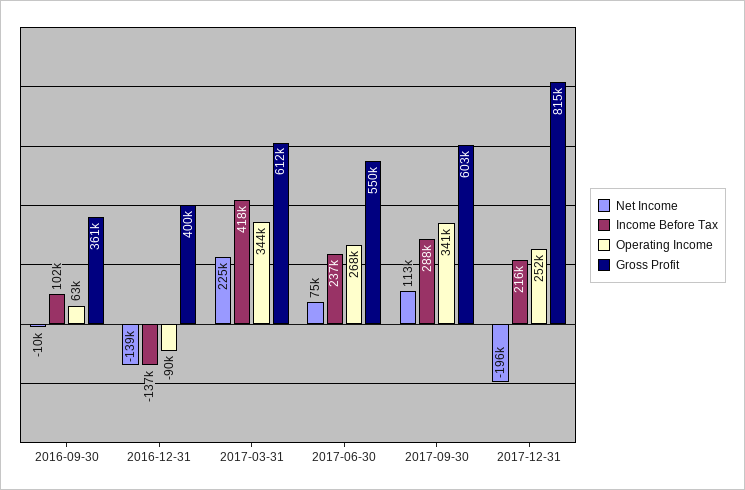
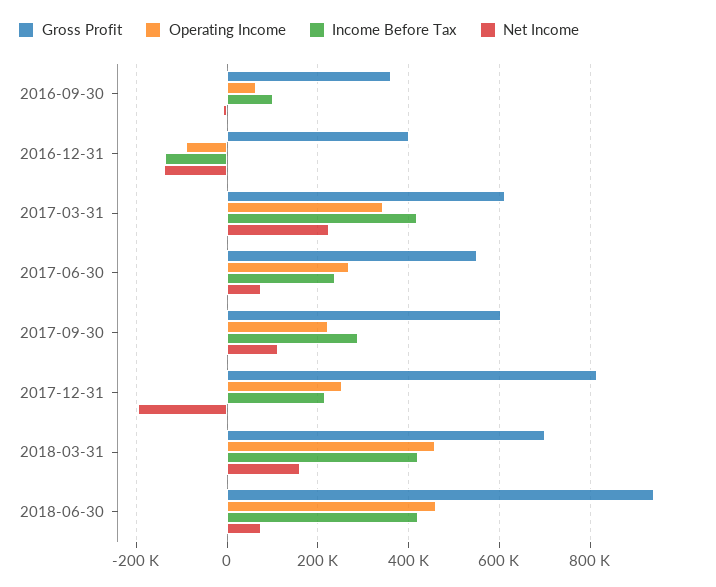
Operating Income, 2017-09-30: 341000 -> 220000
Gross Profit, 2018-03-31: none -> 700000
Operating Income, 2018-03-31: none -> 460000
Income Before Tax, 2018-03-31: none -> 420000
Net Income, 2018-03-31: none -> 160000
Gross Profit, 2018-06-30: none -> 940000
Operating Income, 2018-06-30: none -> 460000
Income Before Tax, 2018-06-30: none -> 420000
Net Income, 2018-06-30: none -> 80000

